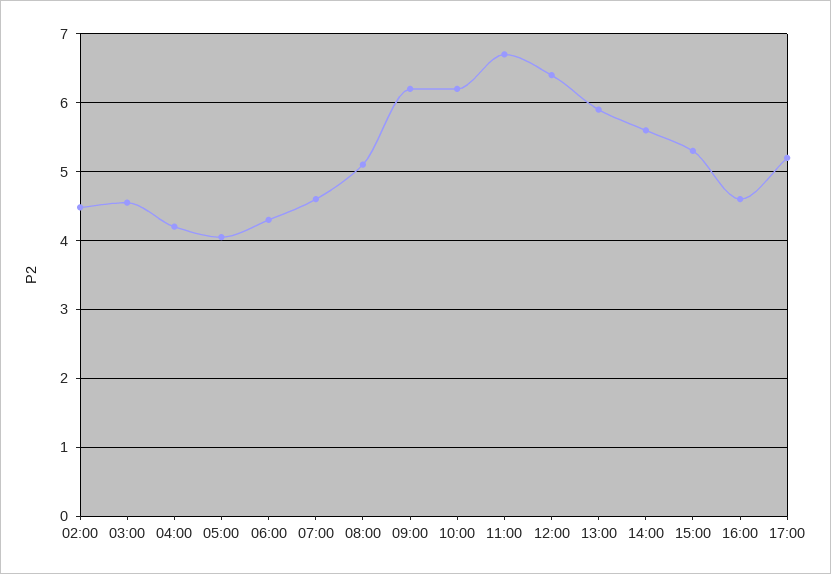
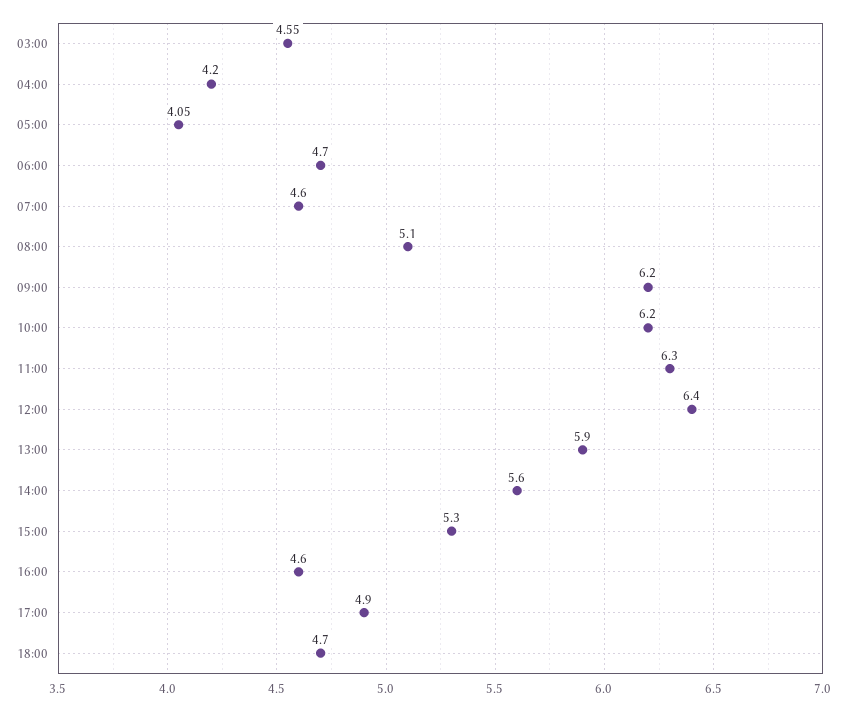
02:00: 4.5 -> none
06:00: 4.3 -> 4.7
11:00: 6.7 -> 6.3
17:00: 5.2 -> 4.9
18:00: none -> 4.7

